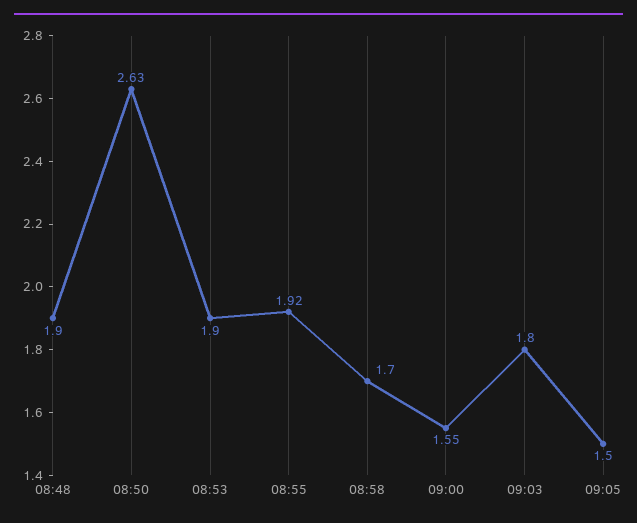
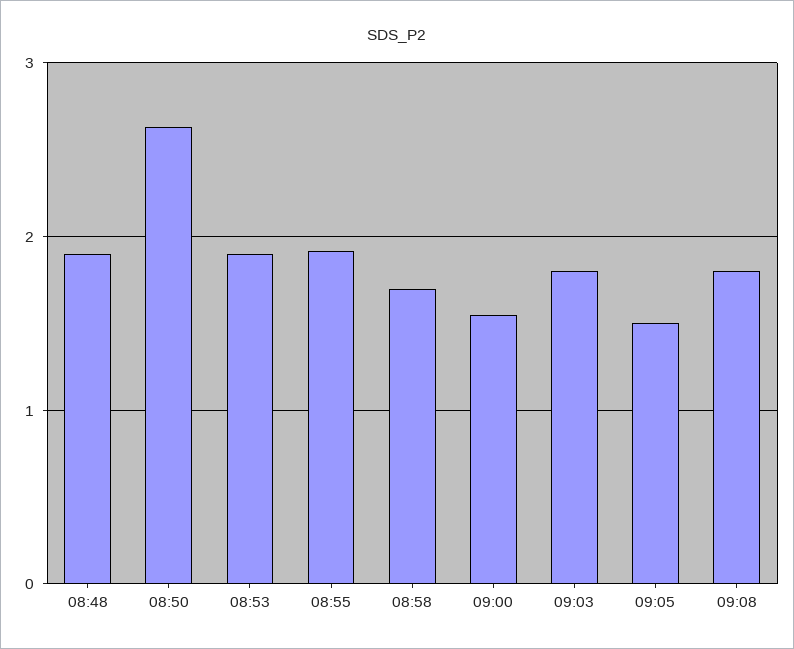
09:08: none -> 1.8

